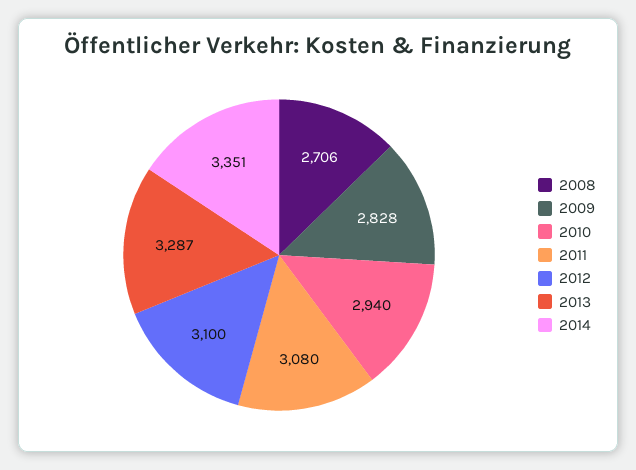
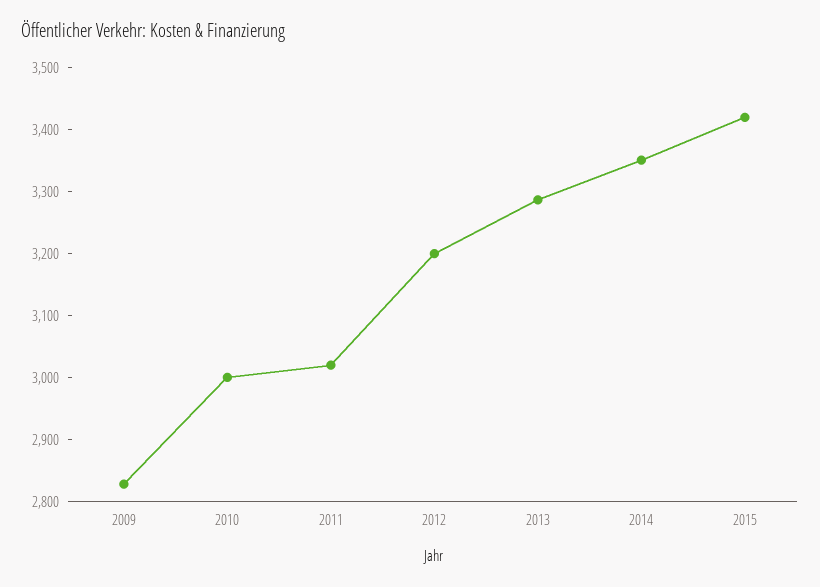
2008: 2706 -> none
2010: 2940 -> 3000
2011: 3080 -> 3020
2012: 3100 -> 3200
2015: none -> 3420

